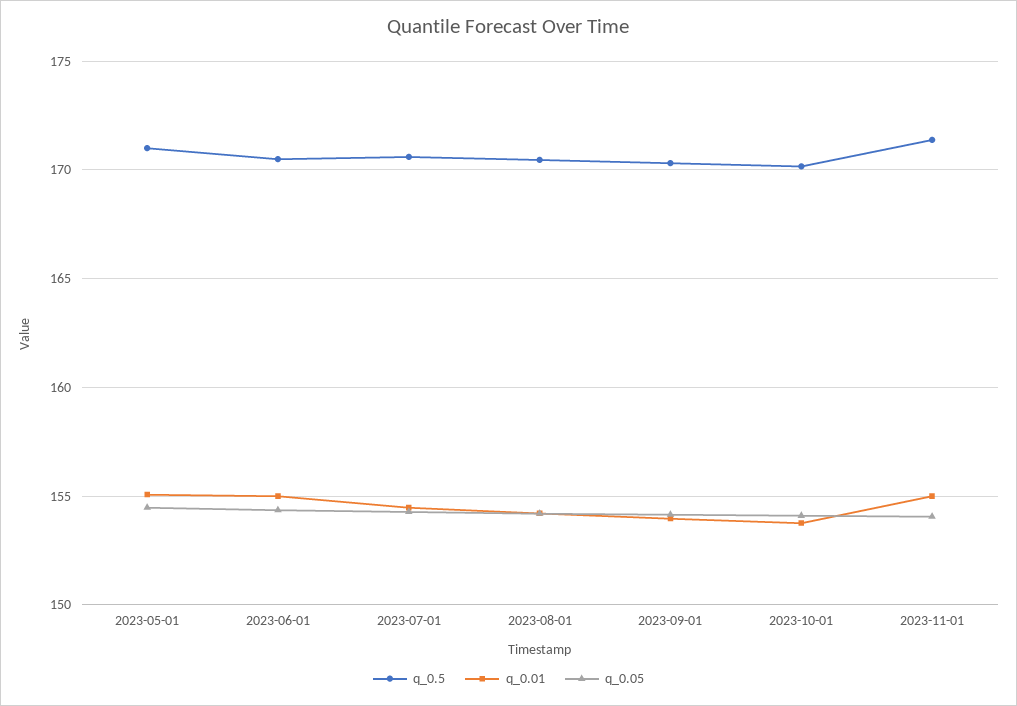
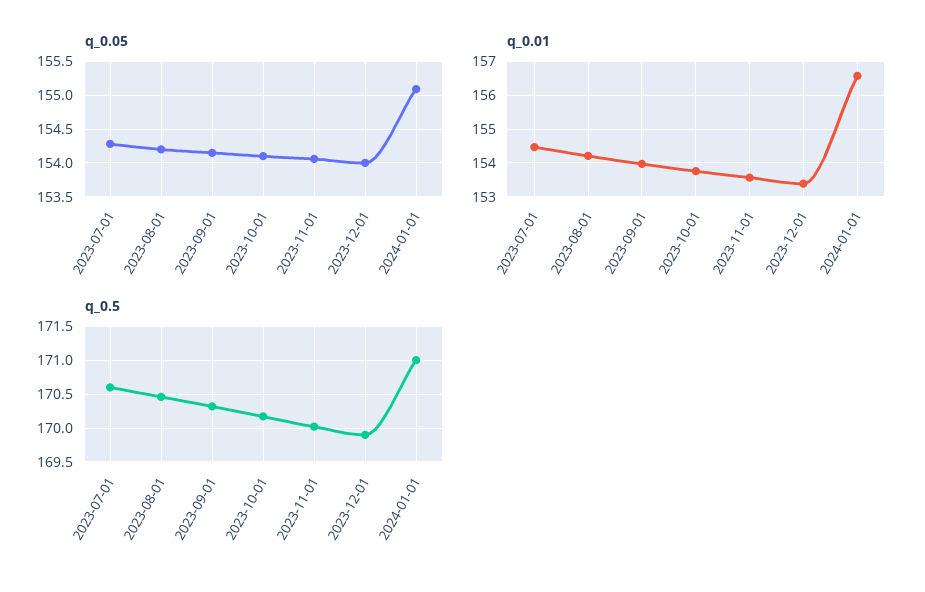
q_0.5, 2023-05-01: 171 -> none
q_0.01, 2023-05-01: 155 -> none
q_0.05, 2023-05-01: 154.5 -> none
q_0.5, 2023-06-01: 170.5 -> none
q_0.01, 2023-06-01: 155 -> none
q_0.05, 2023-06-01: 154.5 -> none
q_0.5, 2023-11-01: 171.5 -> 170
q_0.01, 2023-11-01: 155 -> 153.6
q_0.05, 2023-12-01: none -> 154
q_0.05, 2024-01-01: none -> 155.1
q_0.01, 2023-12-01: none -> 153.4
q_0.01, 2024-01-01: none -> 156.6
q_0.5, 2023-12-01: none -> 169.9
q_0.5, 2024-01-01: none -> 171

